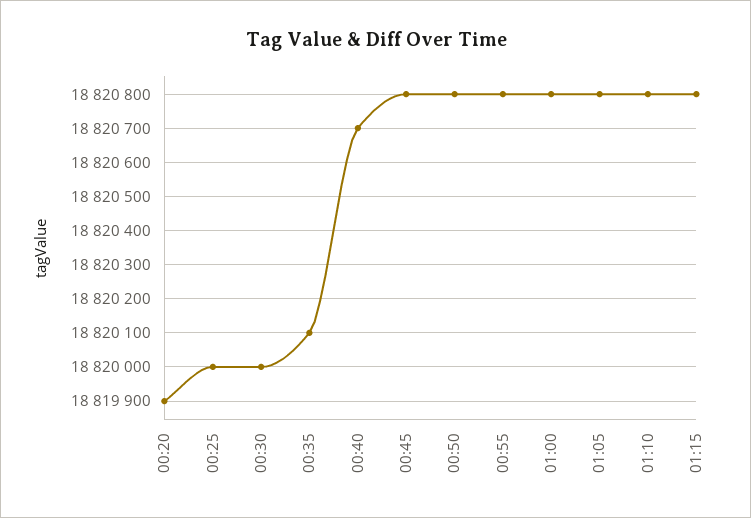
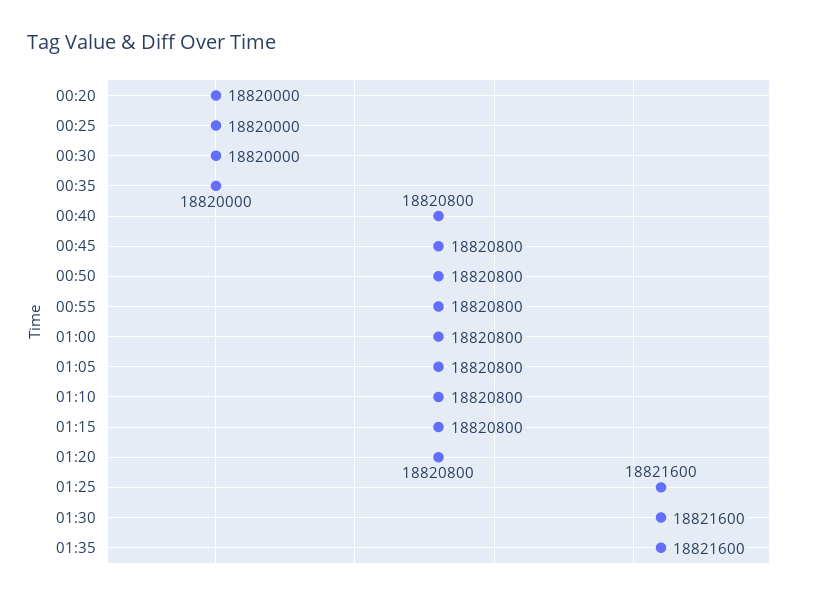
00:20: 18819900 -> 18820000
00:35: 18820100 -> 18820000
00:40: 18820700 -> 18820800
01:20: none -> 18820800
01:25: none -> 18821600
01:30: none -> 18821600
01:35: none -> 18821600

